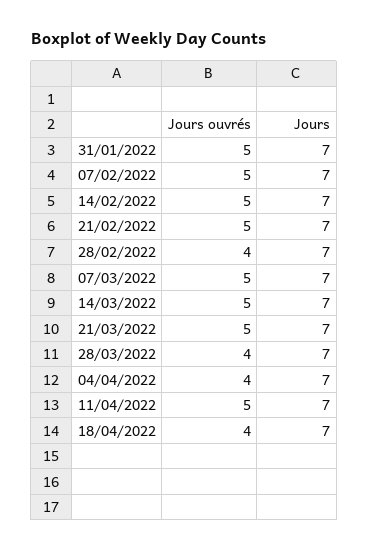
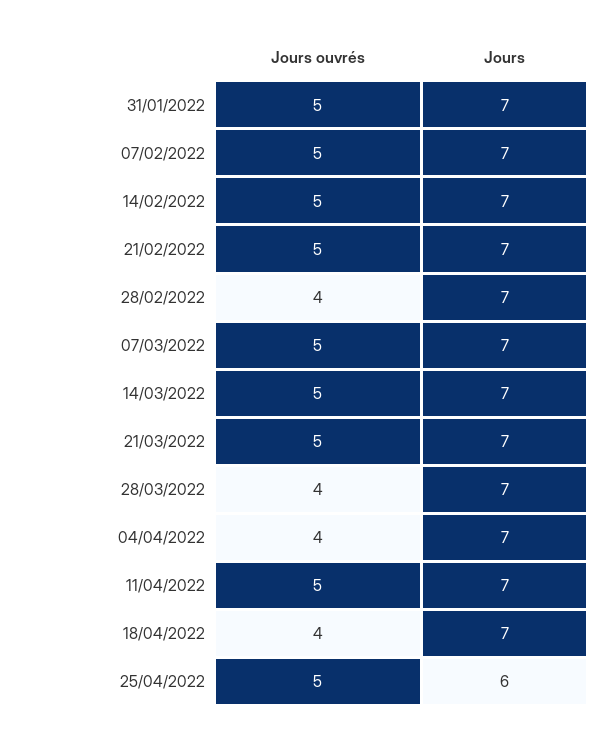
Jours ouvrés, 25/04/2022: none -> 5
Jours, 25/04/2022: none -> 6

